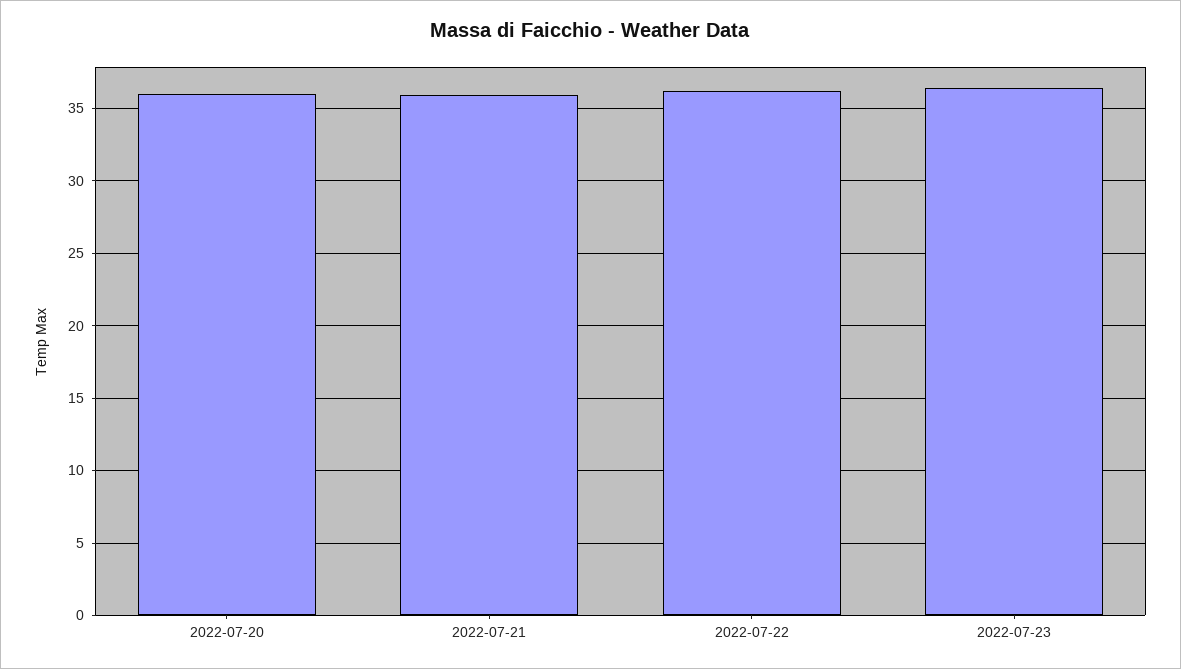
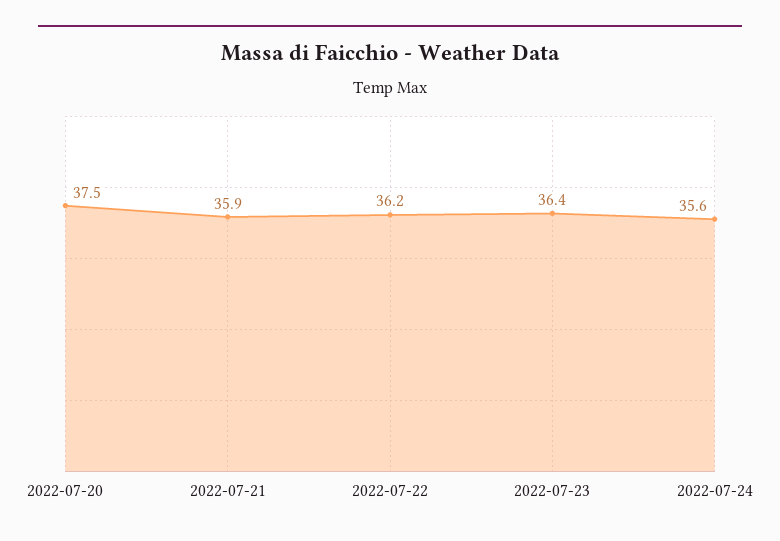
2022-07-20: 36 -> 37.5
2022-07-24: none -> 35.6

